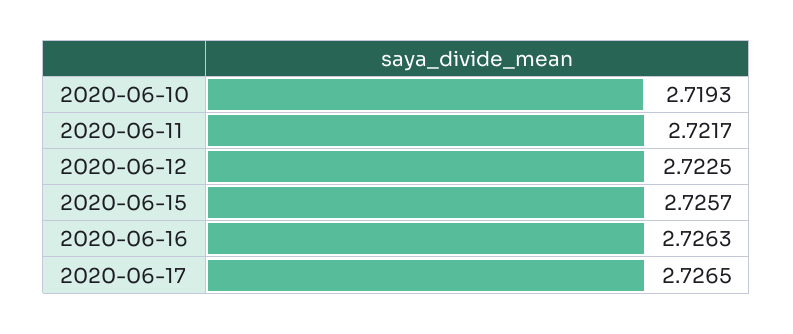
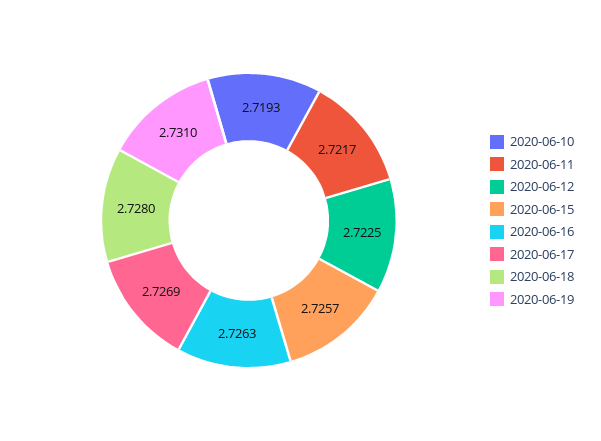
2020-06-17: 2.7265 -> 2.7269
2020-06-18: none -> 2.728
2020-06-19: none -> 2.731

